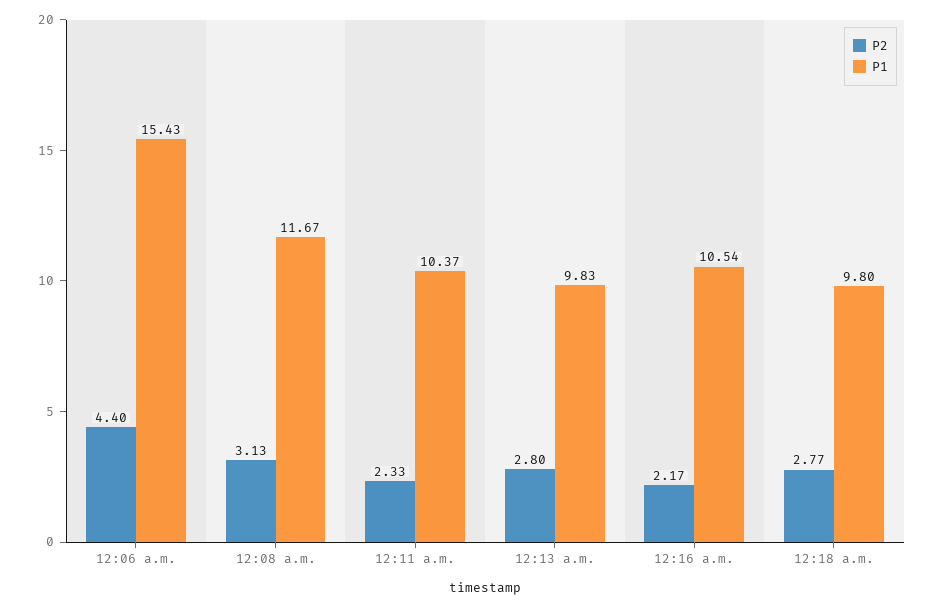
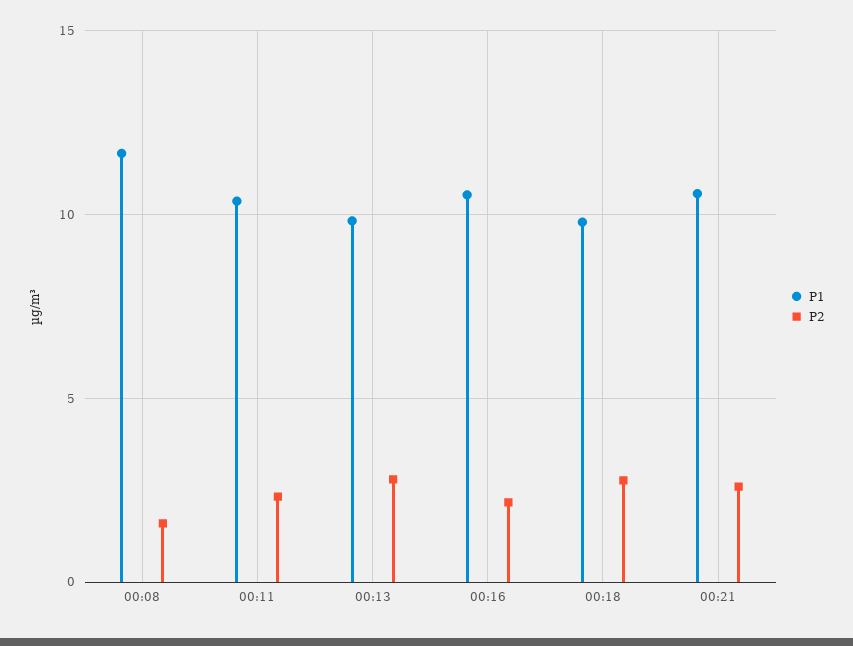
P2, 12:06 a.m.: 4.4 -> none
P1, 12:06 a.m.: 15.43 -> none
P2, 12:08 a.m.: 3.13 -> 1.5
P1, 00:21: none -> 10.5
P2, 00:21: none -> 2.5

